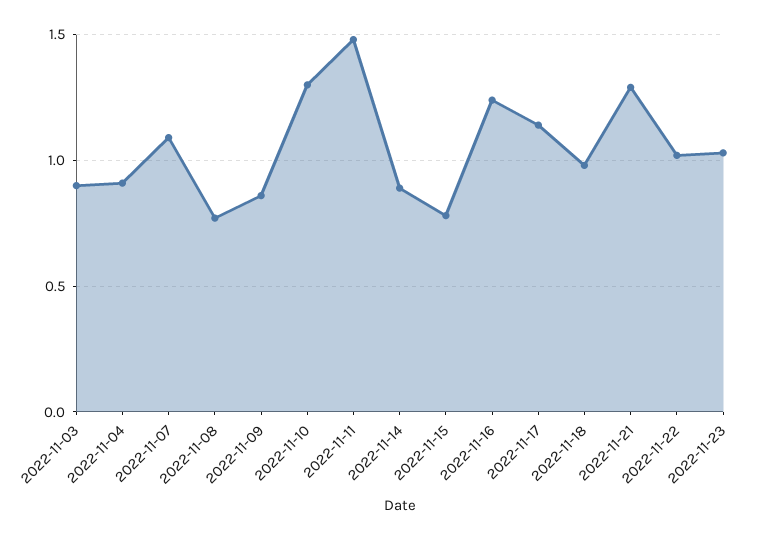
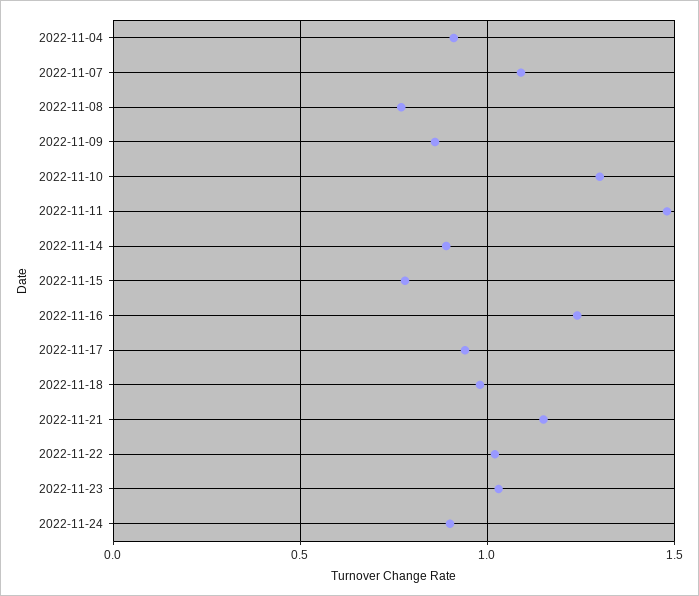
2022-11-03: 0.9 -> none
2022-11-17: 1.15 -> 0.95
2022-11-21: 1.3 -> 1.15
2022-11-24: none -> 0.9

